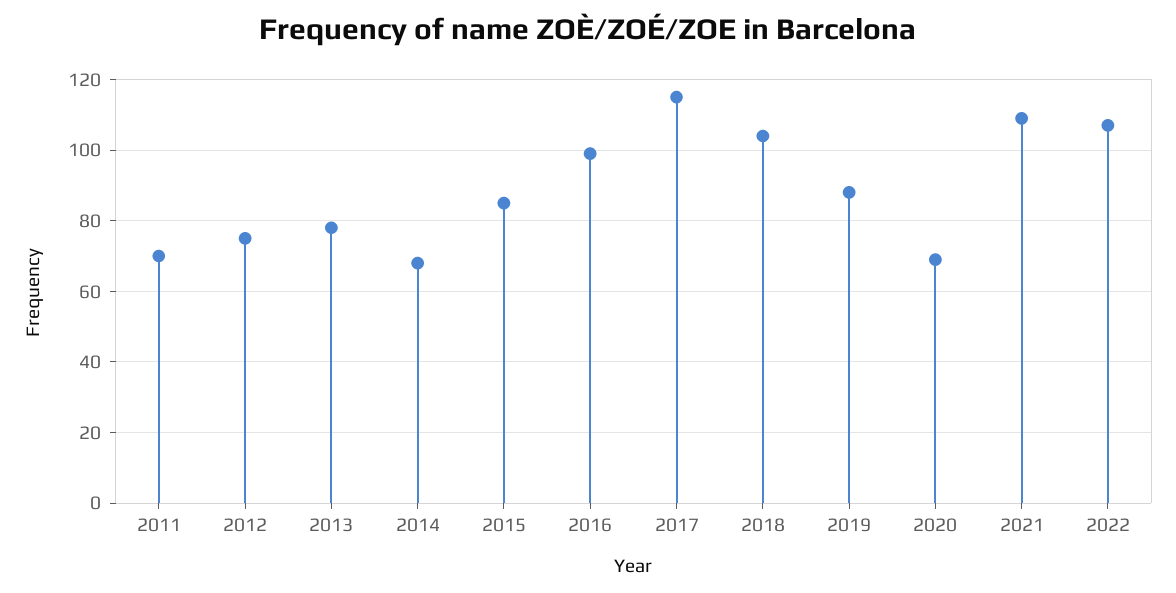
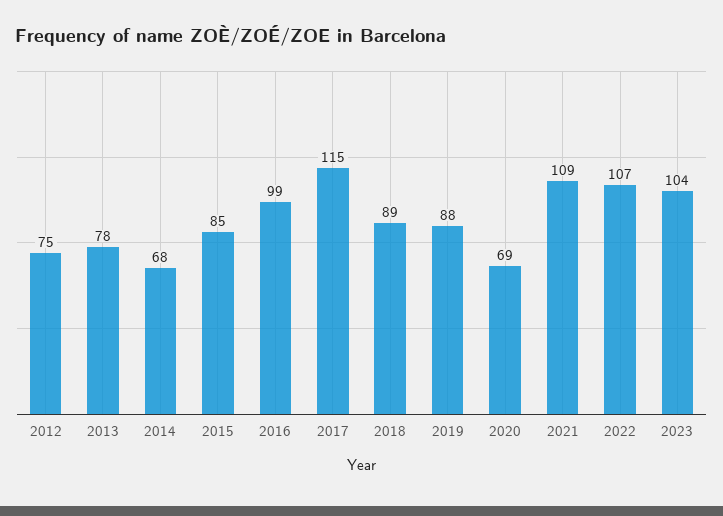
2011: 70 -> none
2018: 105 -> 89
2023: none -> 104

